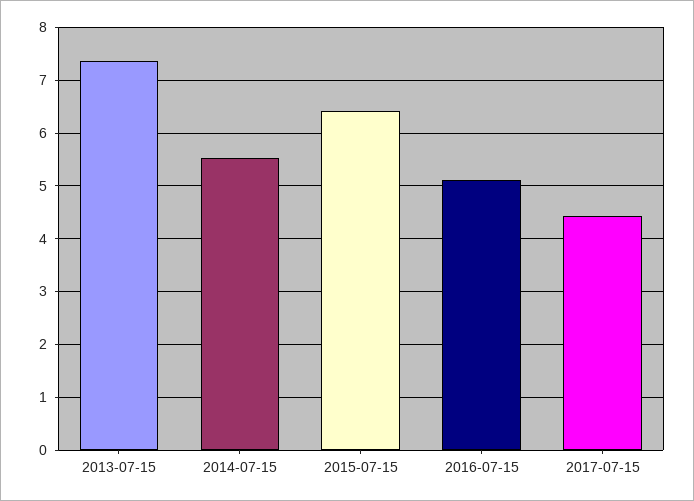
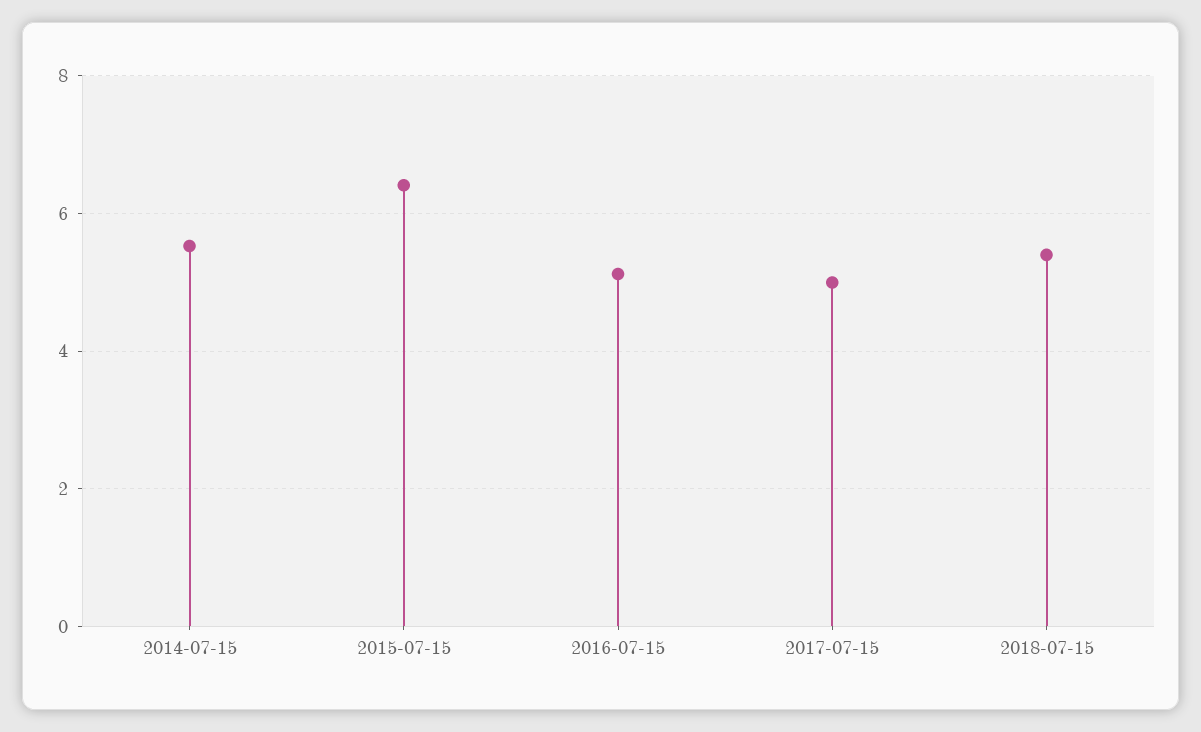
2013-07-15: 7.4 -> none
2017-07-15: 4.4 -> 5
2018-07-15: none -> 5.4

